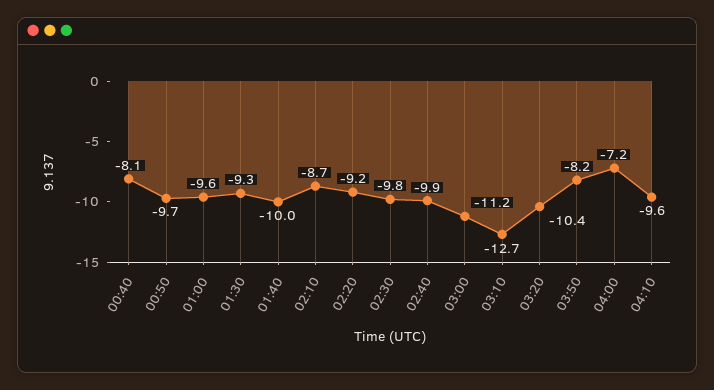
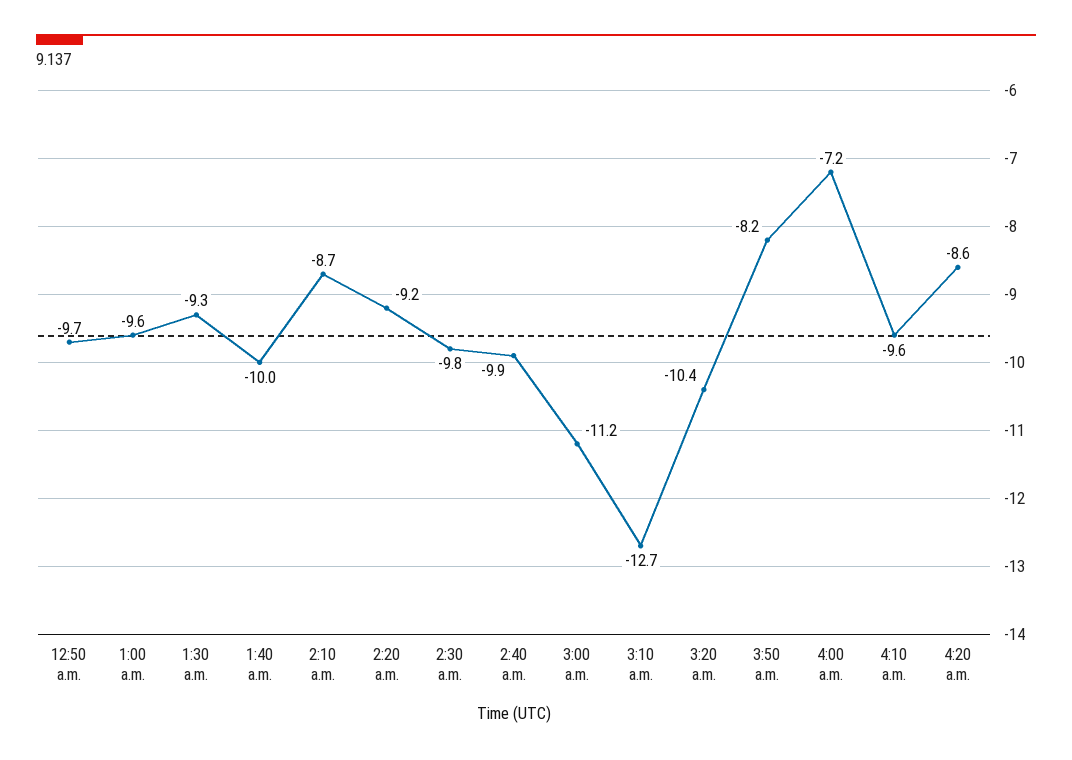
00:40: -8.1 -> none
4:20 a.m.: none -> -8.6

